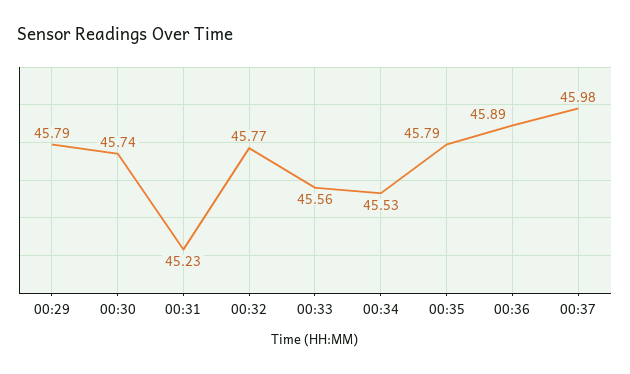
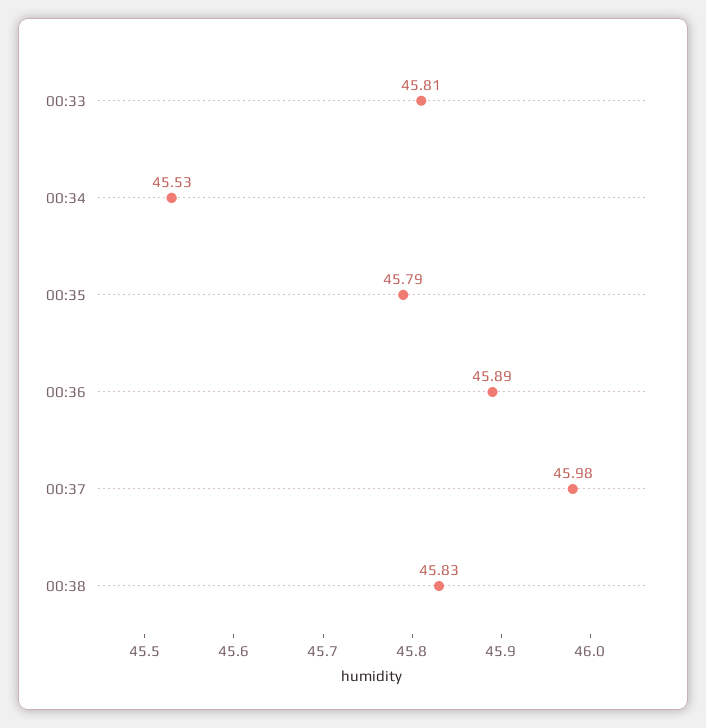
00:29: 45.79 -> none
00:30: 45.74 -> none
00:31: 45.23 -> none
00:32: 45.77 -> none
00:33: 45.56 -> 45.81
00:38: none -> 45.83

